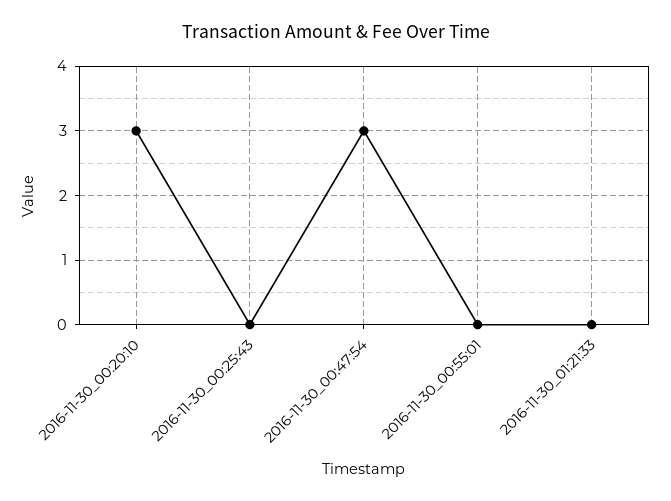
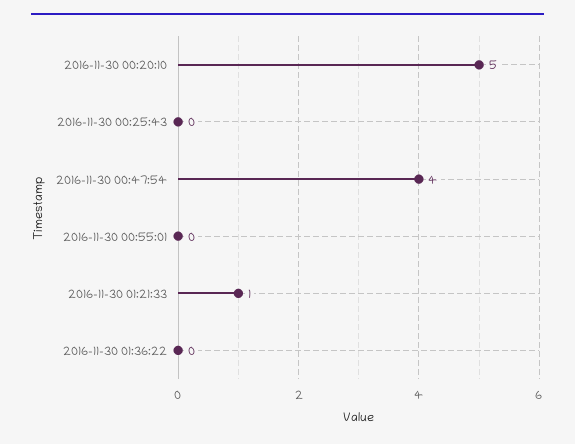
2016-11-30_00:20:10: 3 -> 5
2016-11-30_00:47:54: 3 -> 4
2016-11-30_01:21:33: 0 -> 1
2016-11-30 01:36:22: none -> 0

